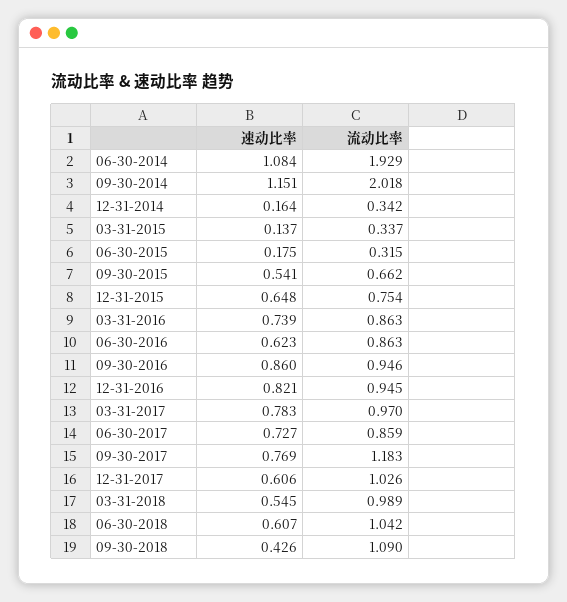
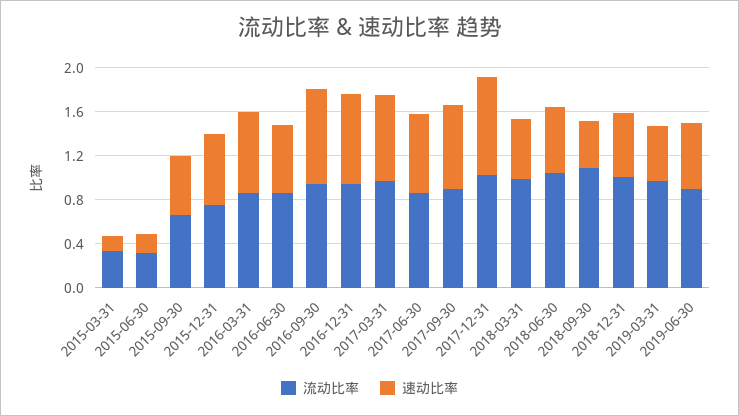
速动比率, 06-30-2014: 1.084 -> none
流动比率, 06-30-2014: 1.929 -> none
速动比率, 09-30-2014: 1.151 -> none
流动比率, 09-30-2014: 2.018 -> none
速动比率, 12-31-2014: 0.164 -> none
流动比率, 12-31-2014: 0.342 -> none
流动比率, 09-30-2017: 1.183 -> 0.9
速动比率, 12-31-2017: 0.606 -> 0.9
流动比率, 2018-12-31: none -> 1
速动比率, 2018-12-31: none -> 0.6
流动比率, 2019-03-31: none -> 1
速动比率, 2019-03-31: none -> 0.5
流动比率, 2019-06-30: none -> 0.9
速动比率, 2019-06-30: none -> 0.6

